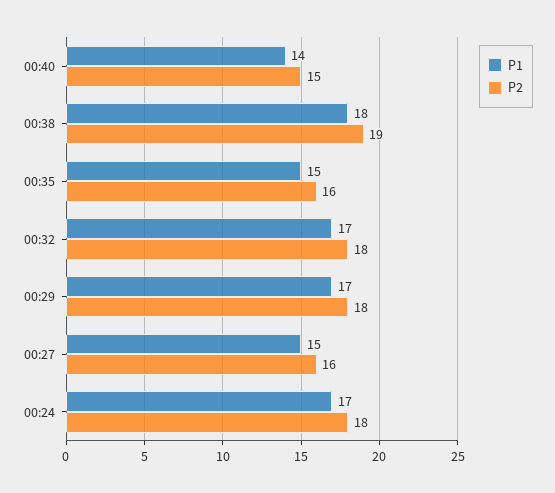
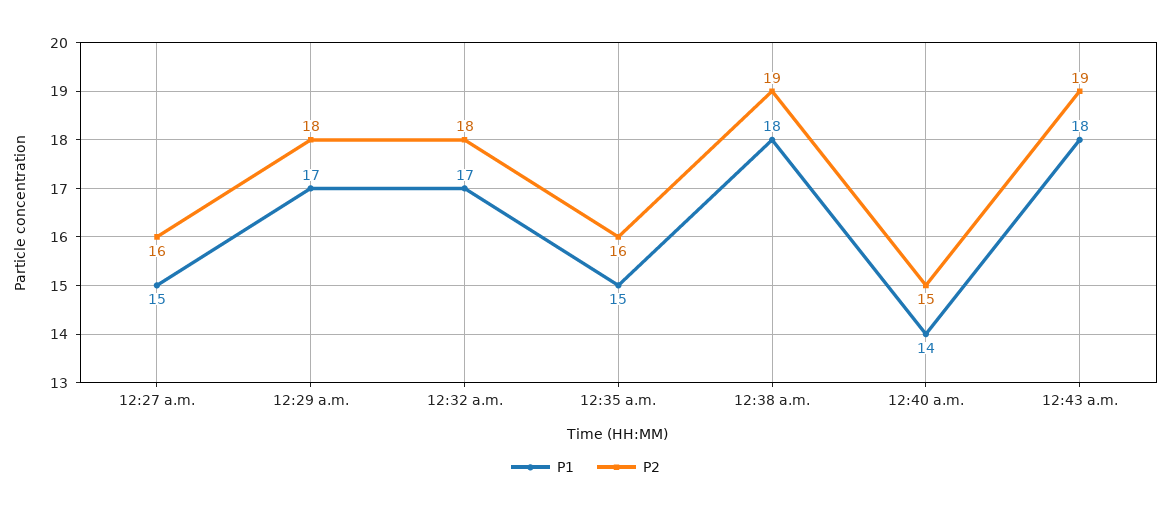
P1, 00:24: 17 -> none
P2, 00:24: 18 -> none
P1, 12:43 a.m.: none -> 18
P2, 12:43 a.m.: none -> 19

